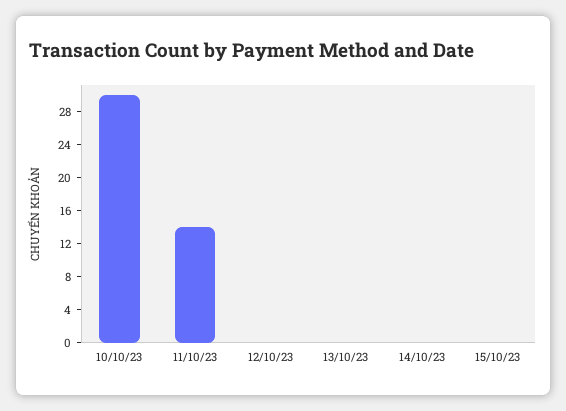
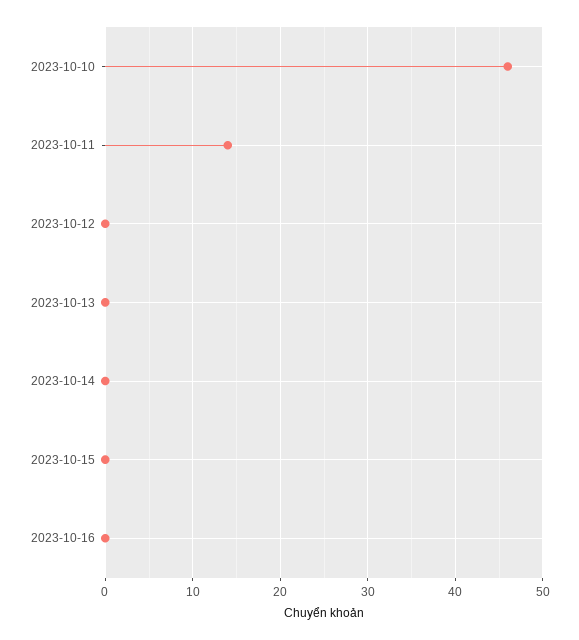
10/10/23: 30 -> 46
2023-10-16: none -> 0

